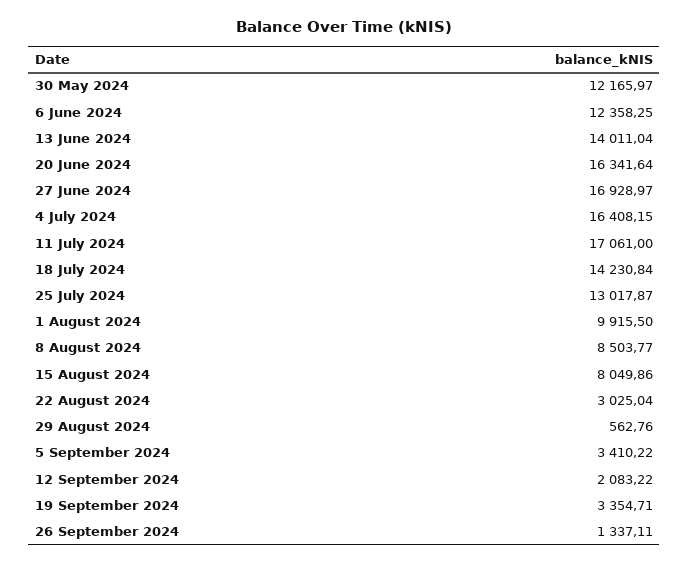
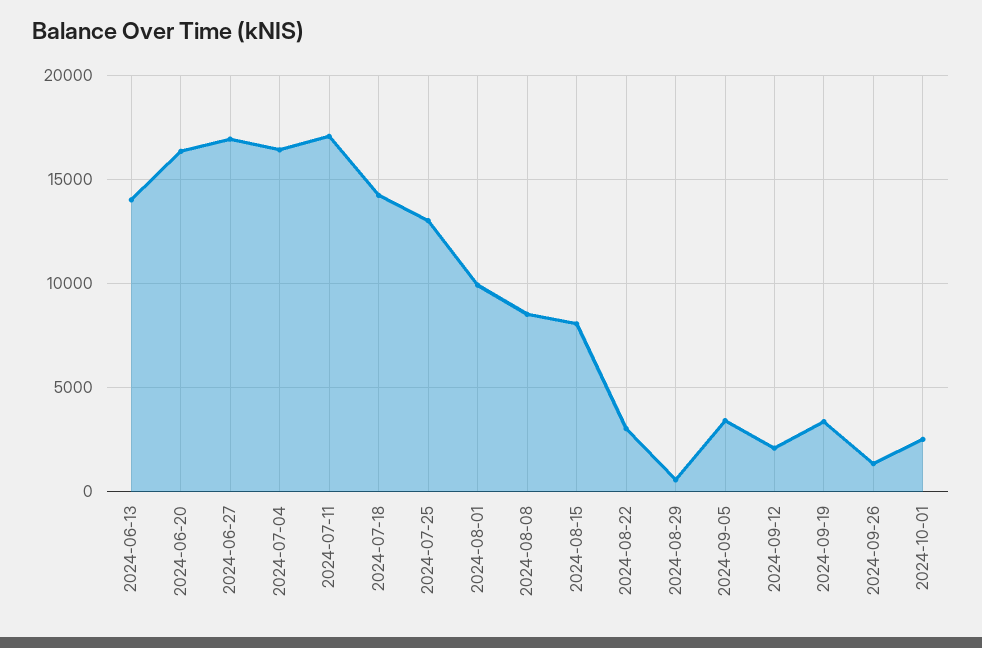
30 May 2024: 12165.97 -> none
6 June 2024: 12358.25 -> none
2024-10-01: none -> 2500

